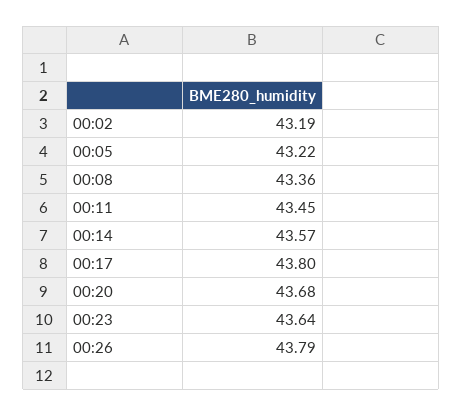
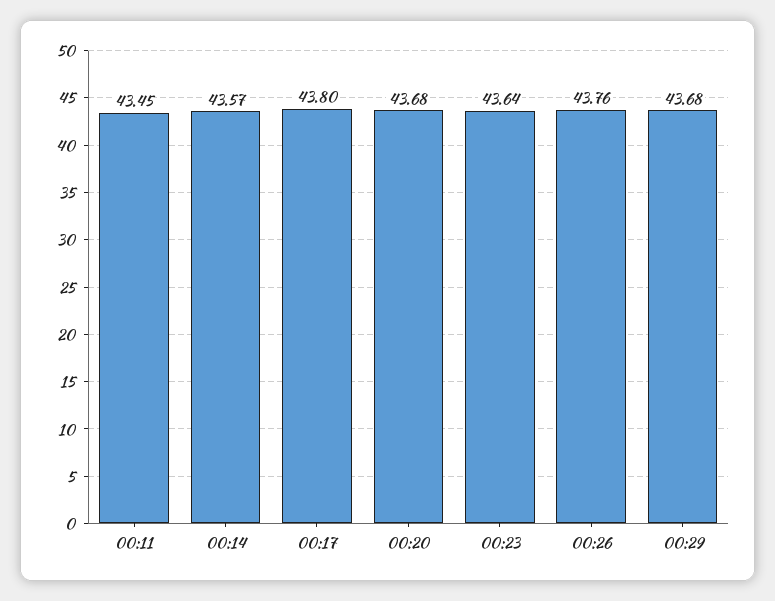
00:02: 43.19 -> none
00:05: 43.22 -> none
00:08: 43.36 -> none
00:26: 43.79 -> 43.76
00:29: none -> 43.68

